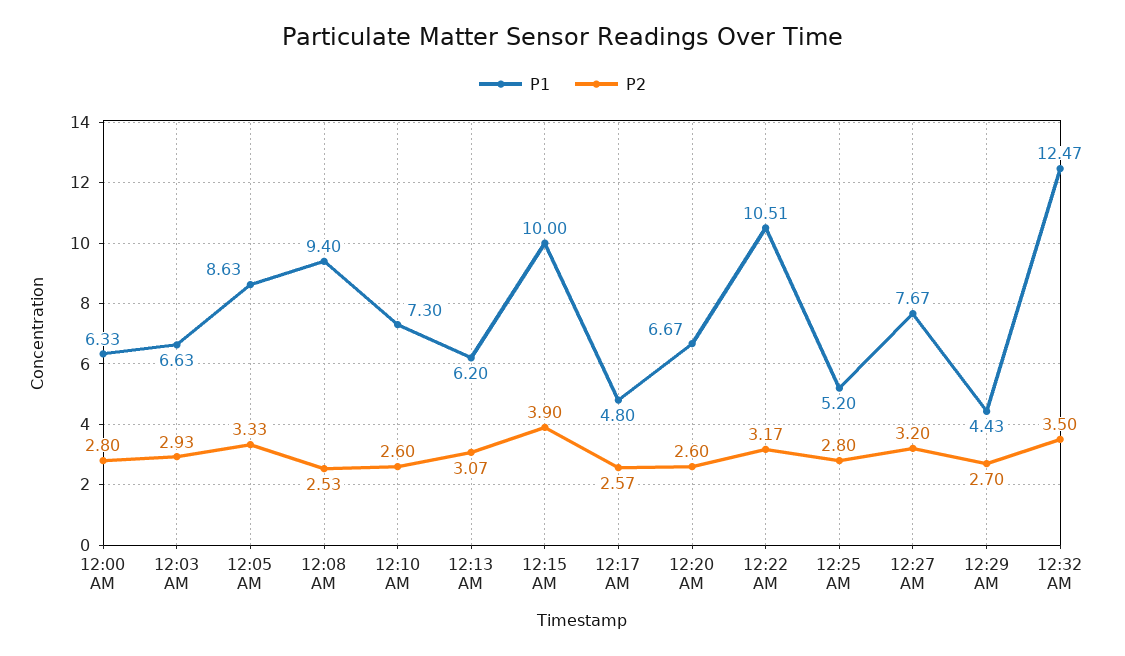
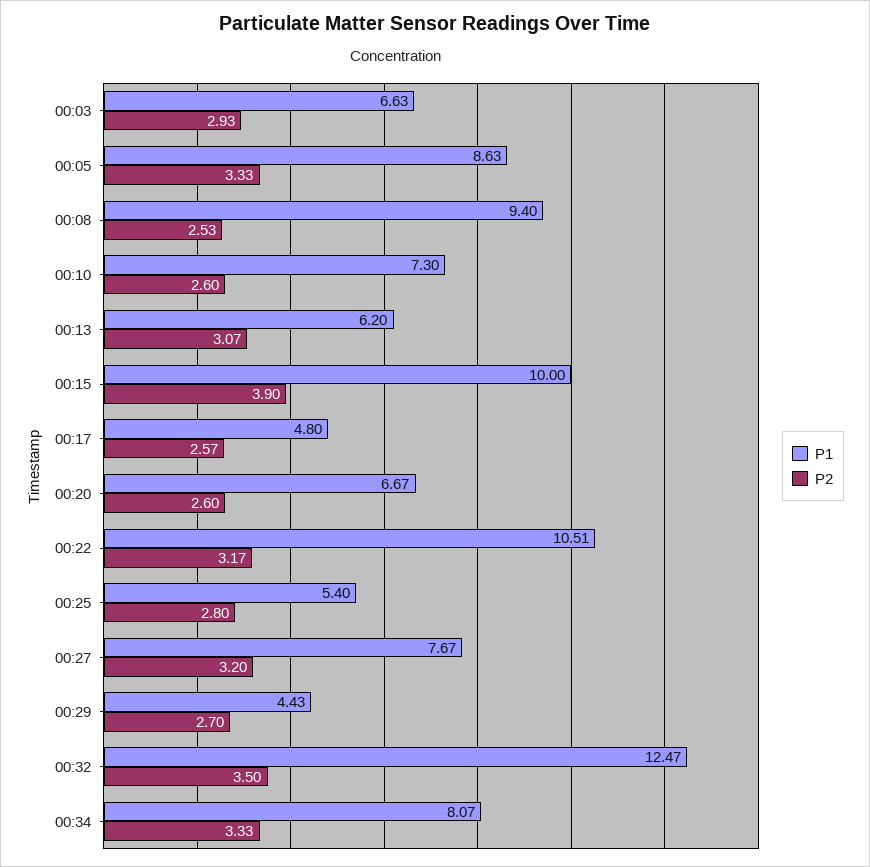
P1, 12:00 AM: 6.33 -> none
P2, 12:00 AM: 2.8 -> none
P1, 12:25 AM: 5.2 -> 5.4
P1, 00:34: none -> 8.07
P2, 00:34: none -> 3.33

